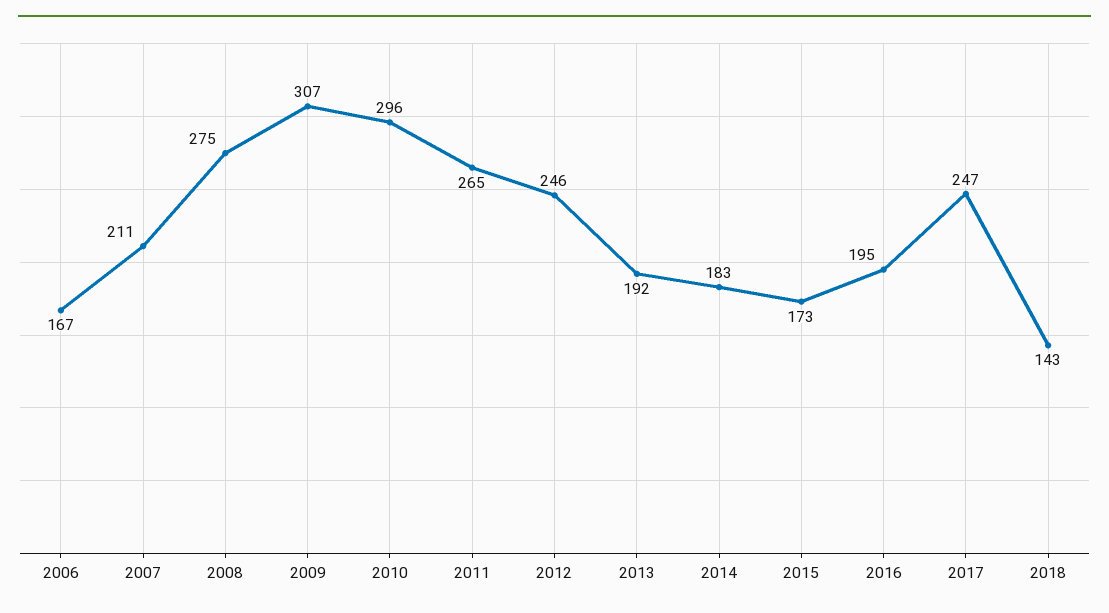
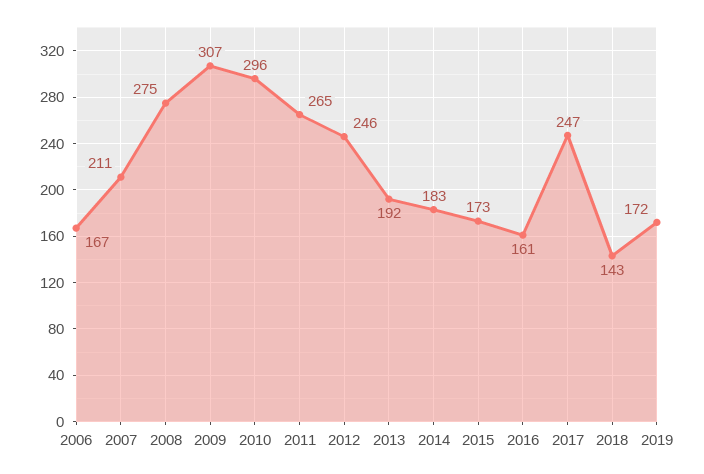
2016: 195 -> 161
2019: none -> 172

